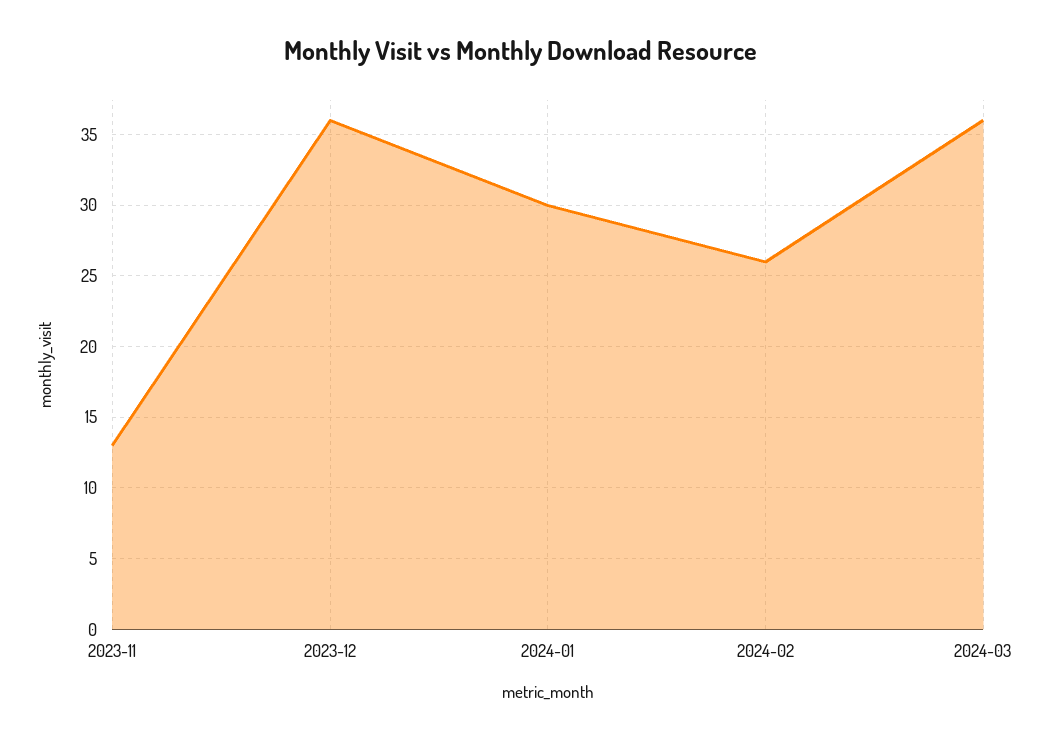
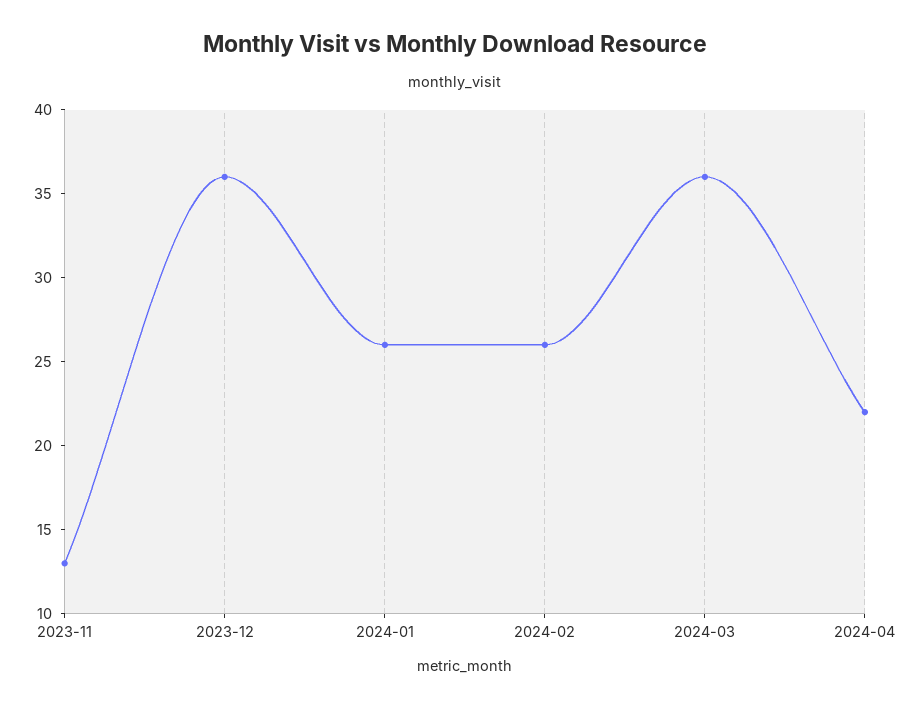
2024-01: 30 -> 26
2024-04: none -> 22

